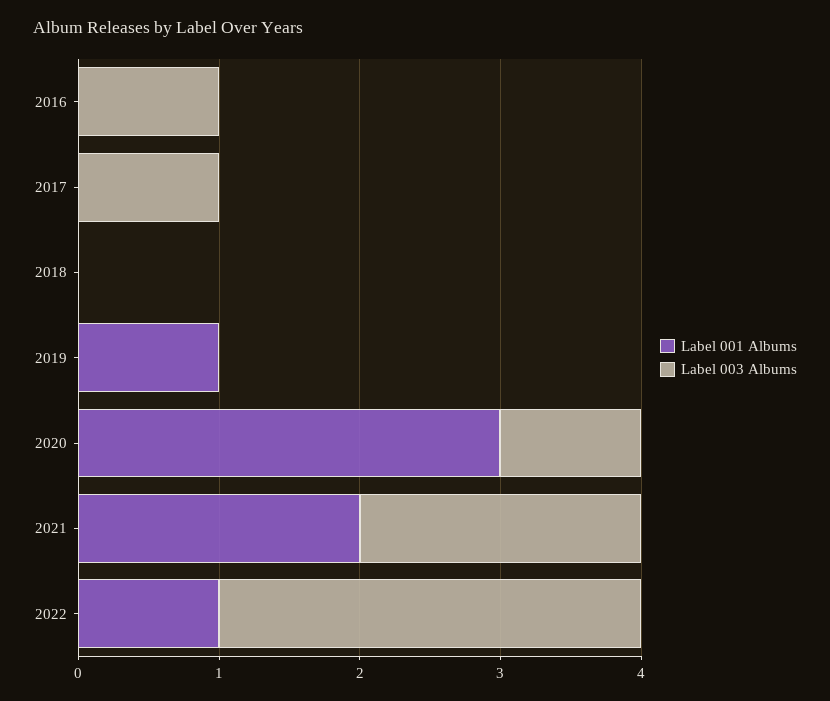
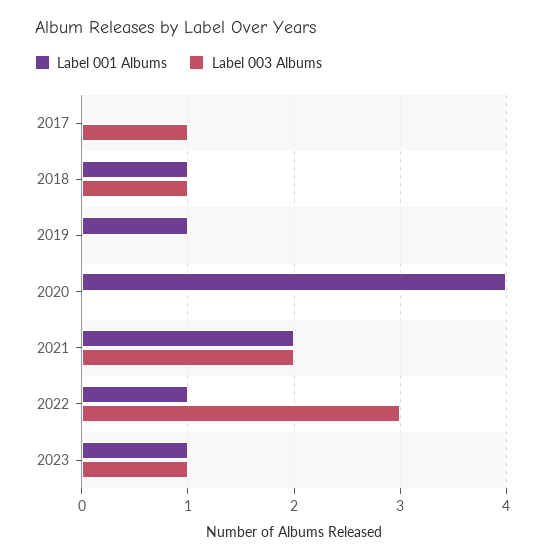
Label 001 Albums, 2016: 0 -> none
Label 003 Albums, 2016: 1 -> none
Label 001 Albums, 2018: 0 -> 1
Label 003 Albums, 2018: 0 -> 1
Label 001 Albums, 2020: 3 -> 4
Label 003 Albums, 2020: 1 -> 0
Label 001 Albums, 2023: none -> 1
Label 003 Albums, 2023: none -> 1

